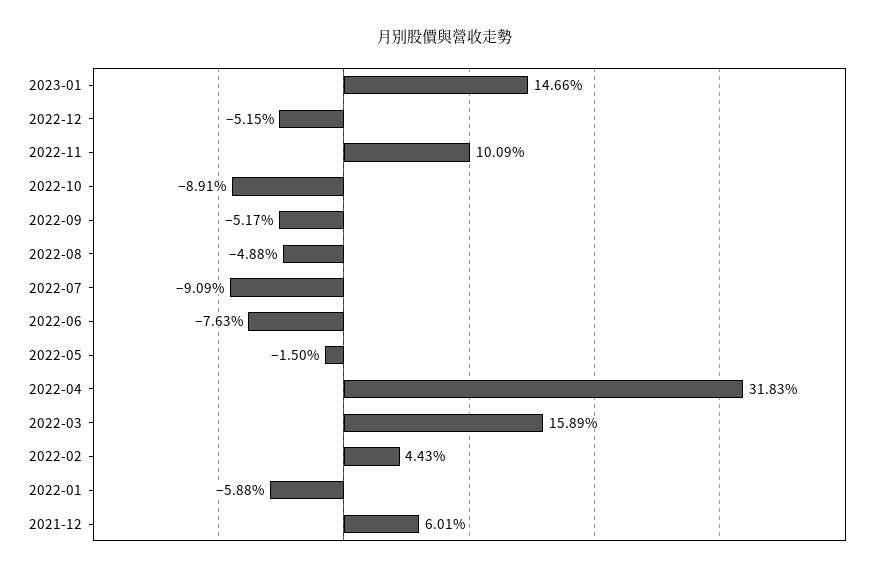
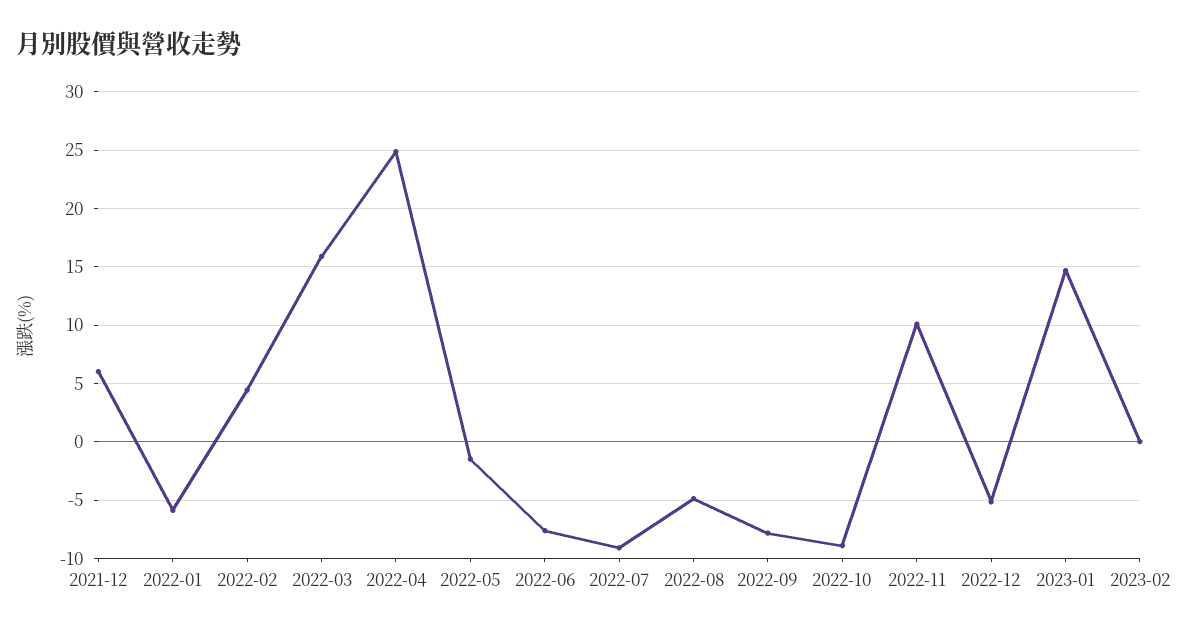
2022-09: -5.17 -> -8
2022-04: 31.83 -> 25
2023-02: none -> 0

